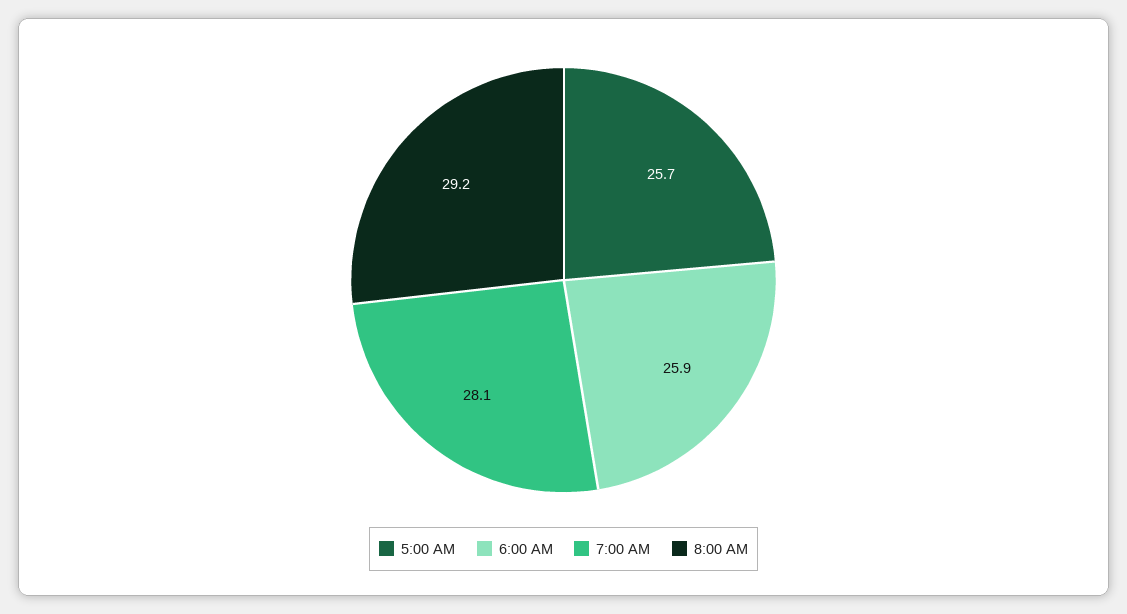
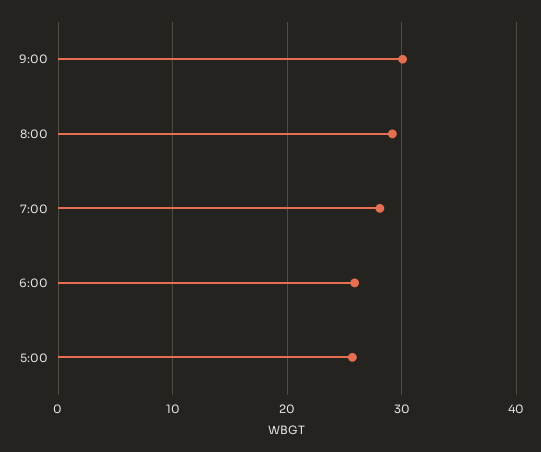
9:00: none -> 30

